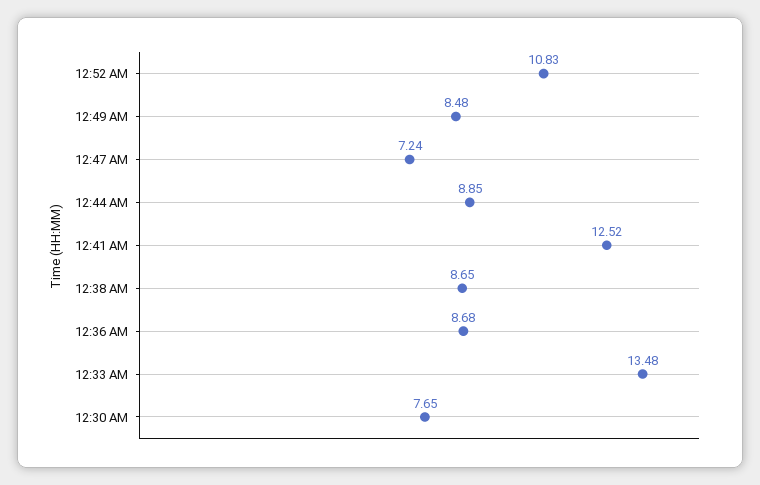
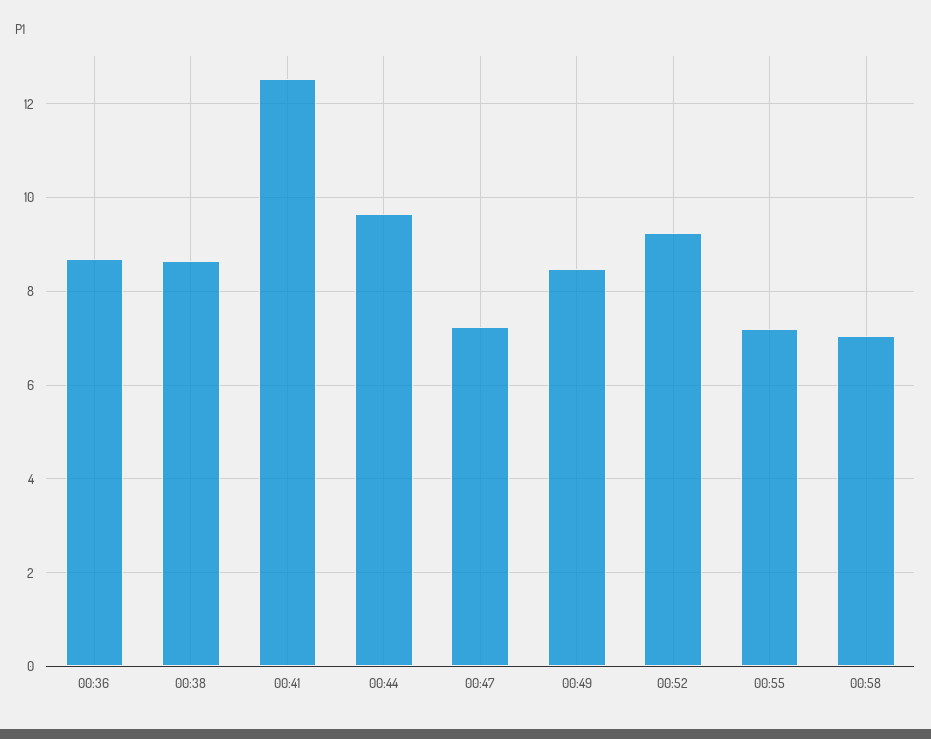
12:52 AM: 10.83 -> 9.2
12:44 AM: 8.85 -> 9.6
12:33 AM: 13.48 -> none
12:30 AM: 7.65 -> none
00:55: none -> 7.2
00:58: none -> 7

